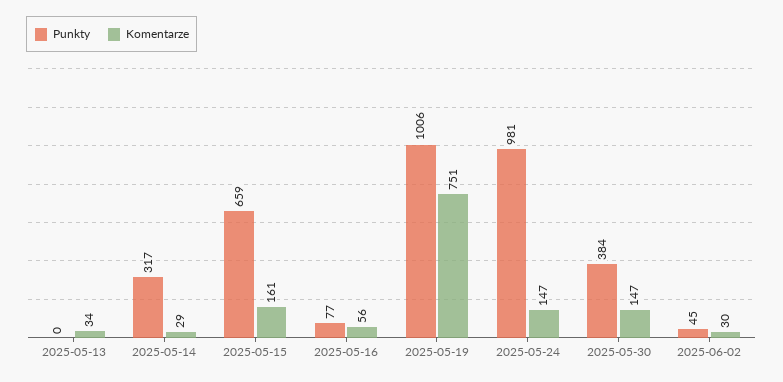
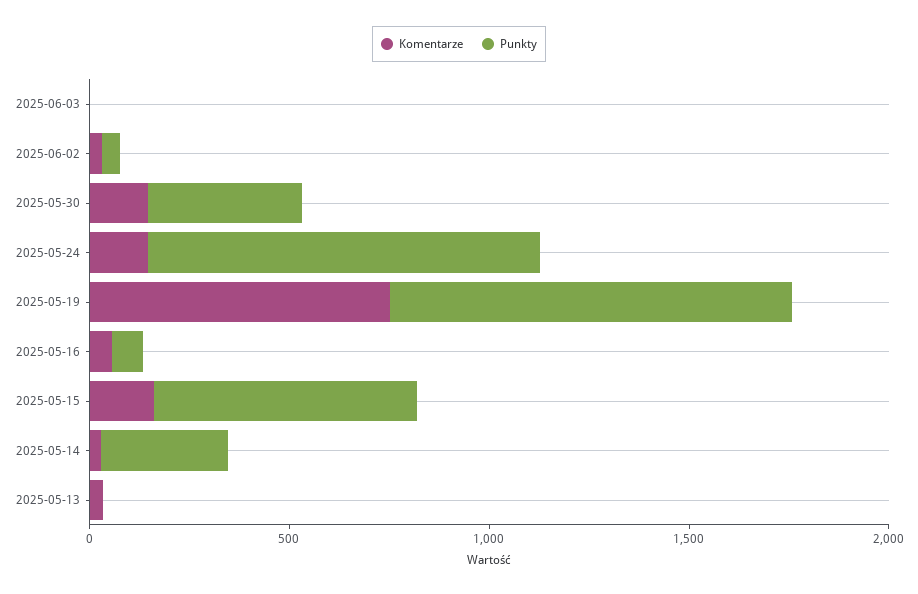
Komentarze, 2025-06-03: none -> 0
Punkty, 2025-06-03: none -> 0

